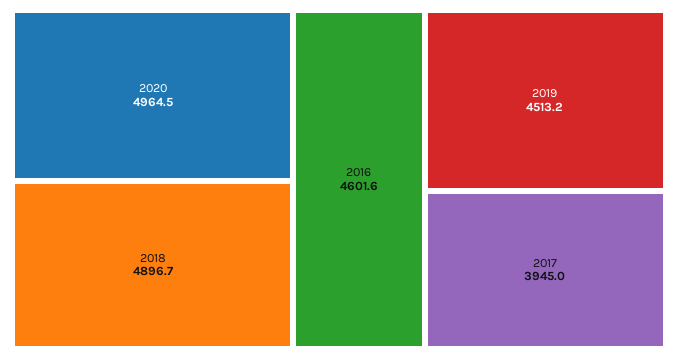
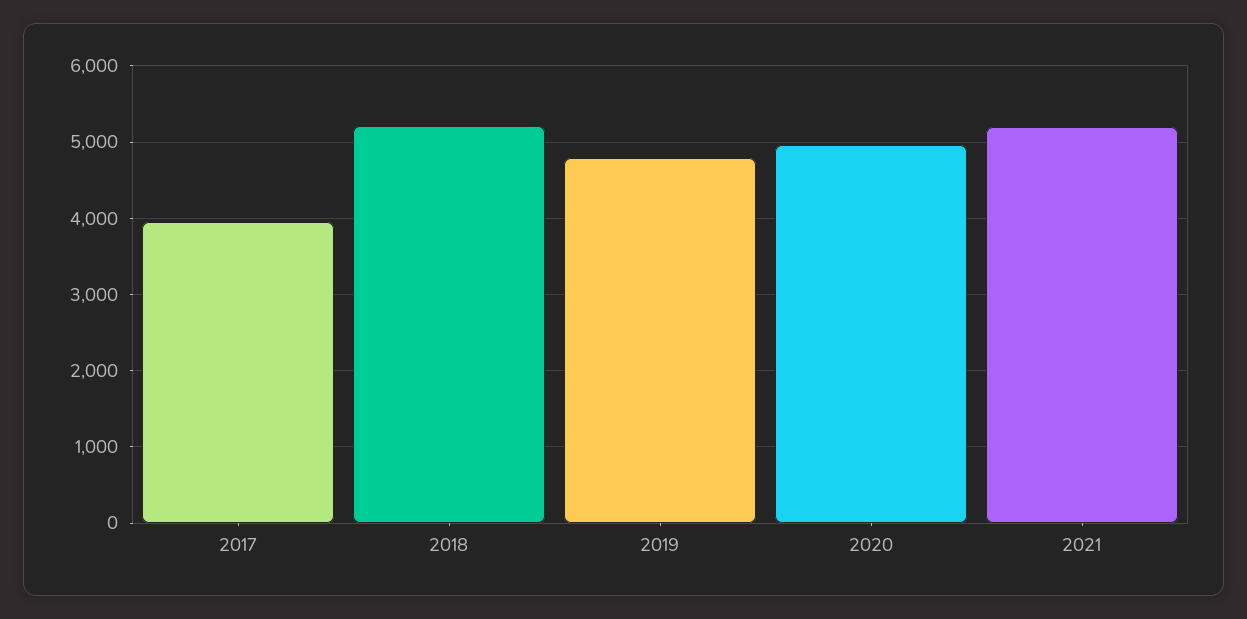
2018: 4896.7 -> 5200
2016: 4601.6 -> none
2019: 4513.2 -> 4800
2021: none -> 5200

